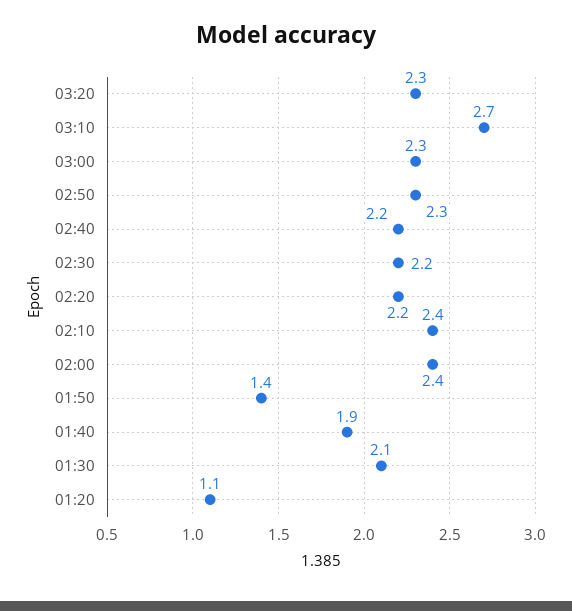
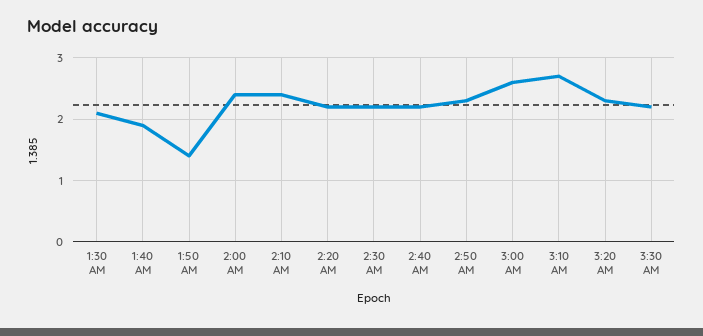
03:00: 2.3 -> 2.6
01:20: 1.1 -> none
3:30 AM: none -> 2.2

